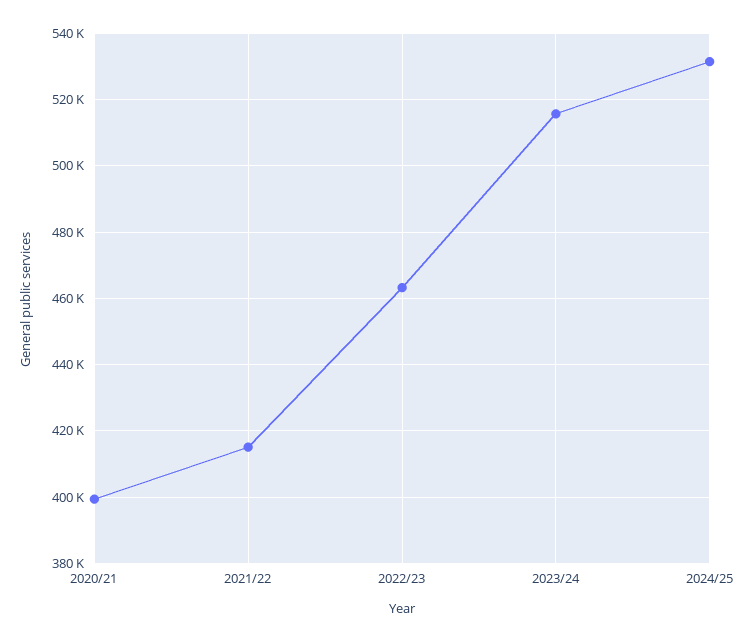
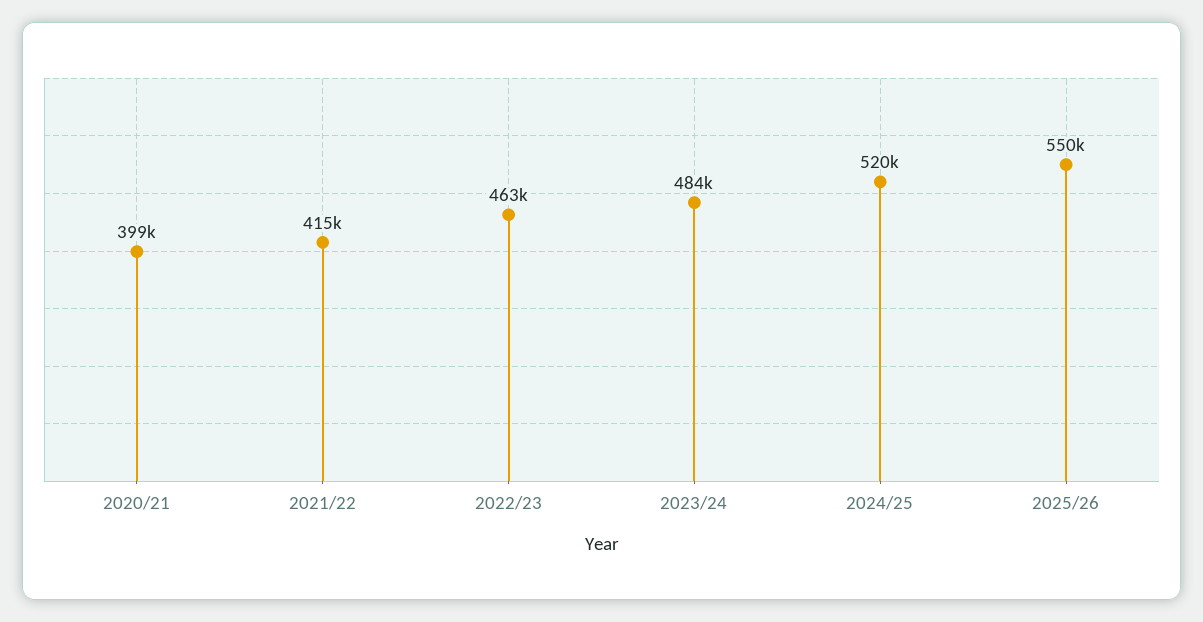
2023/24: 516000 -> 484000
2024/25: 532000 -> 520000
2025/26: none -> 550000

